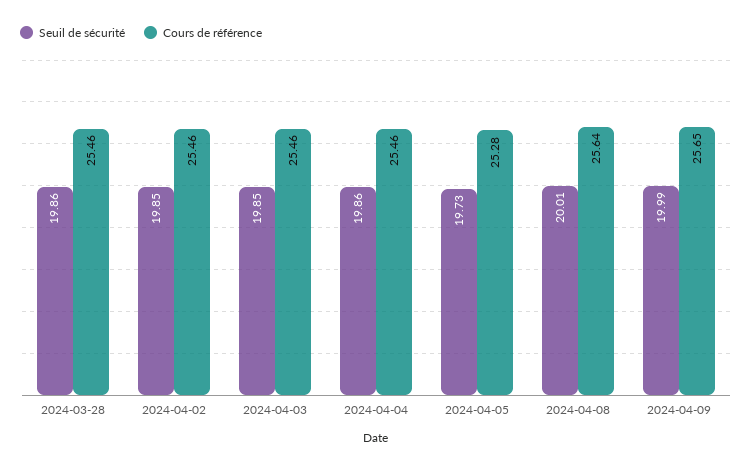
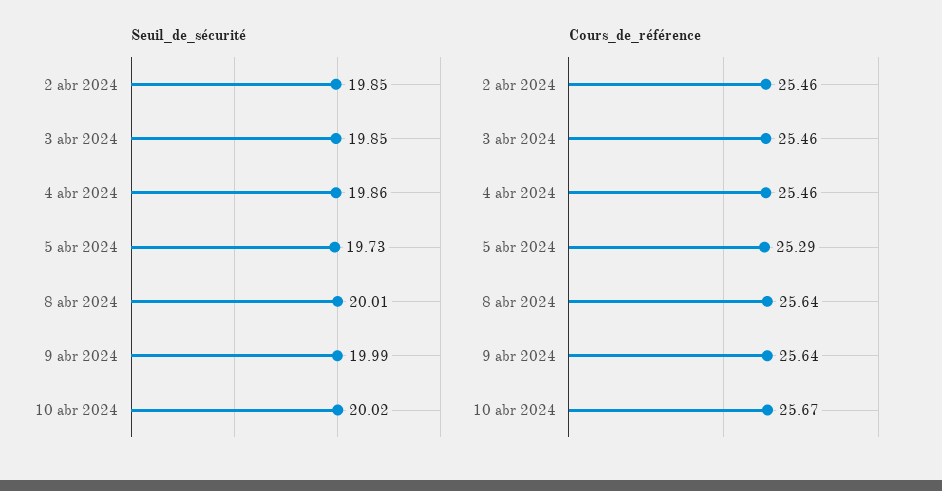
Seuil de sécurité, 2024-03-28: 19.86 -> none
Cours de référence, 2024-03-28: 25.46 -> none
Cours de référence, 2024-04-05: 25.28 -> 25.29
Cours de référence, 2024-04-09: 25.65 -> 25.64
Seuil de sécurité, 10 abr 2024: none -> 20.02
Cours de référence, 10 abr 2024: none -> 25.67

